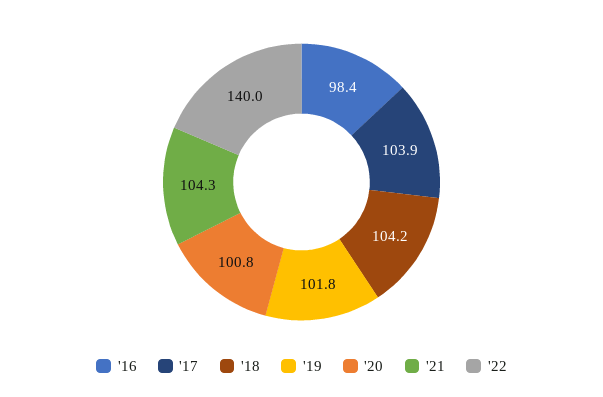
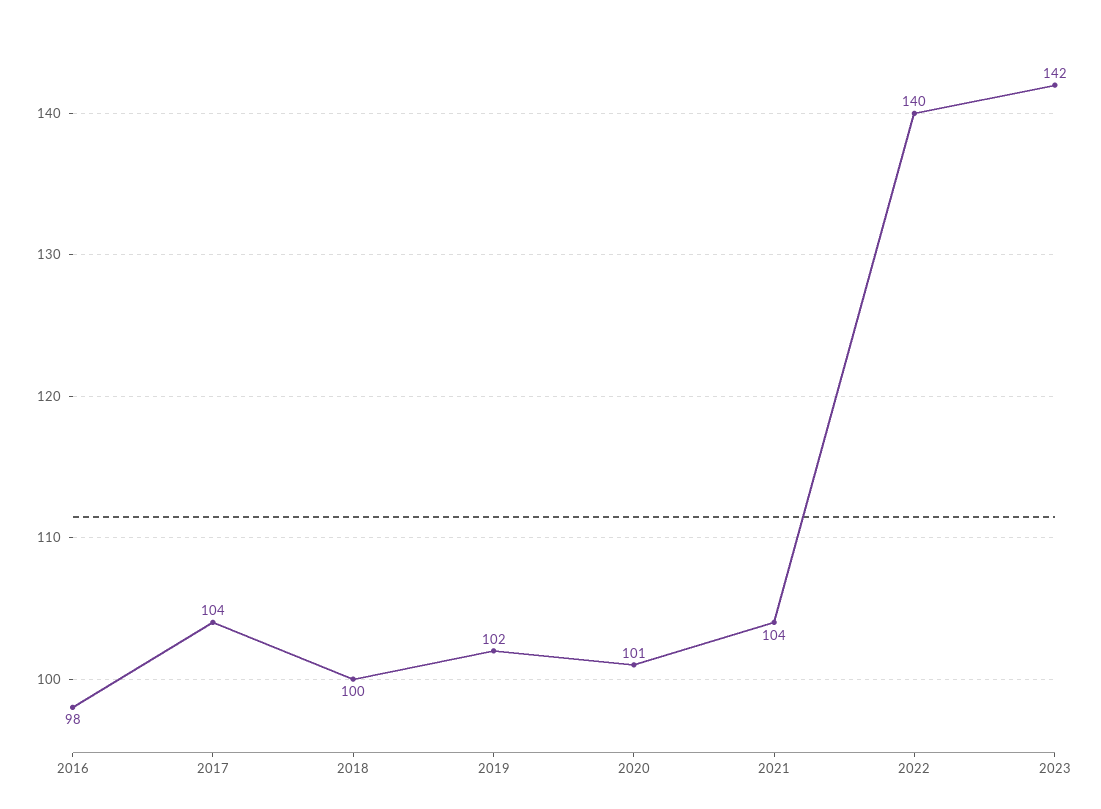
'18: 104.2 -> 100
2023: none -> 142

